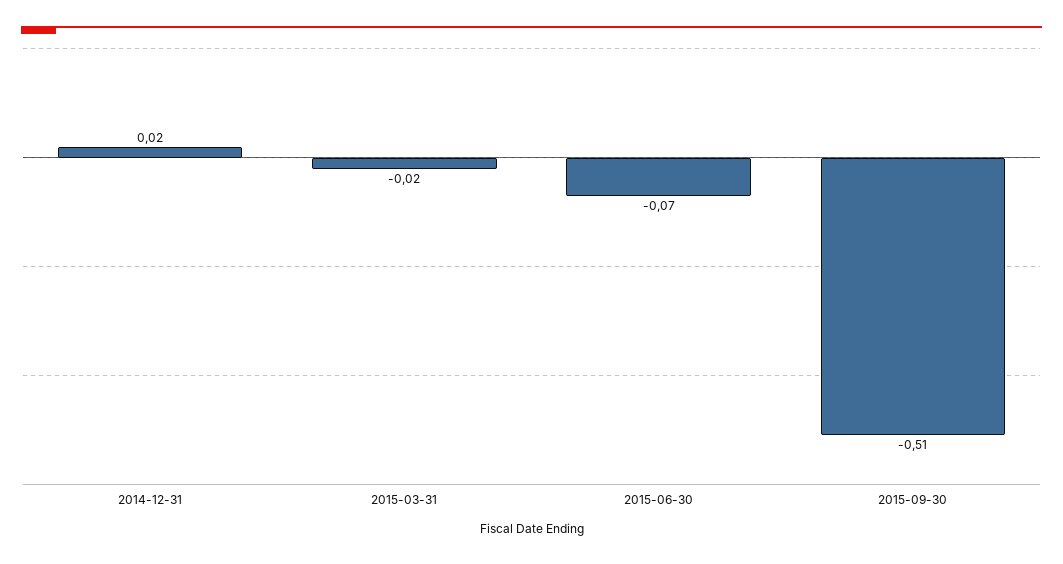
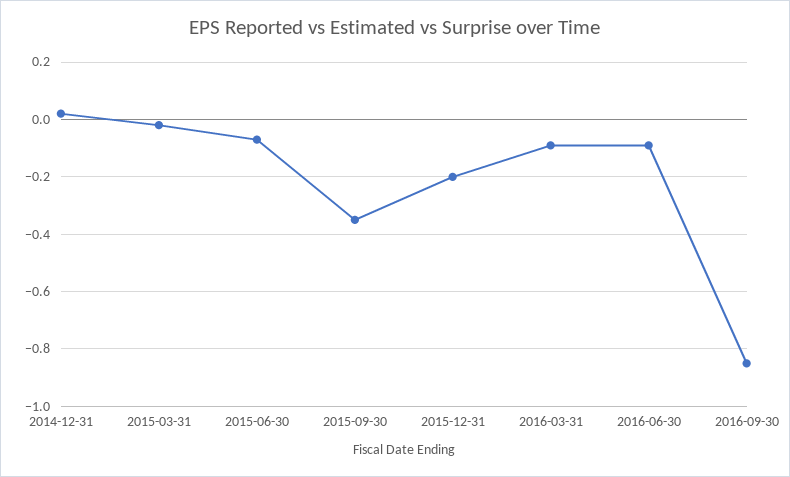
2015-09-30: -0.51 -> -0.35
2015-12-31: none -> -0.2
2016-03-31: none -> -0.1
2016-06-30: none -> -0.1
2016-09-30: none -> -0.85

